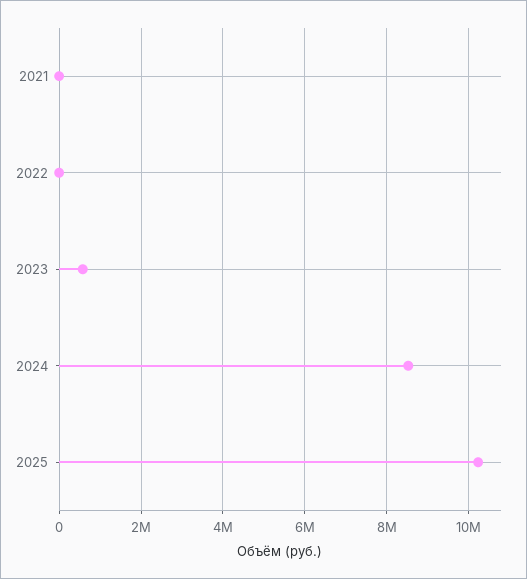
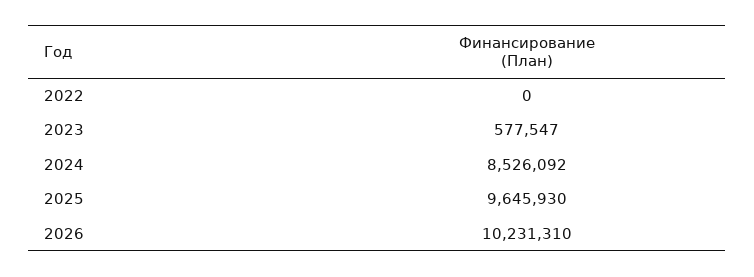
2021: 0 -> none
2025: 10200000 -> 9645930
2026: none -> 10231310

